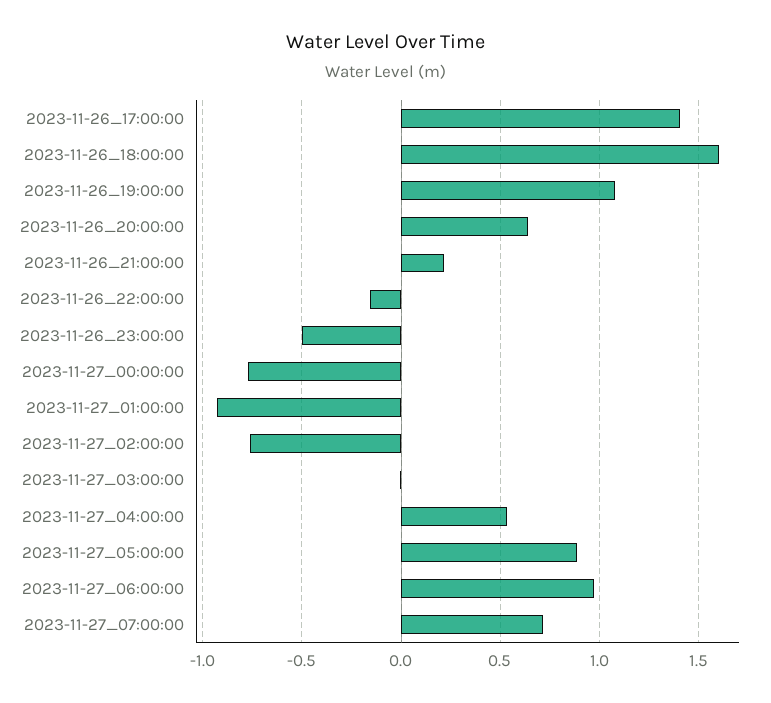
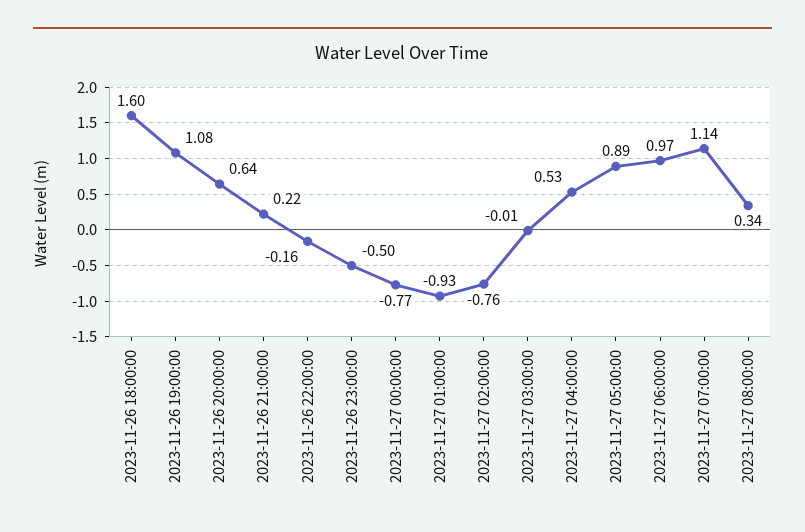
2023-11-26_17:00:00: 1.4 -> none
2023-11-27_07:00:00: 0.7 -> 1.14
2023-11-27 08:00:00: none -> 0.34

